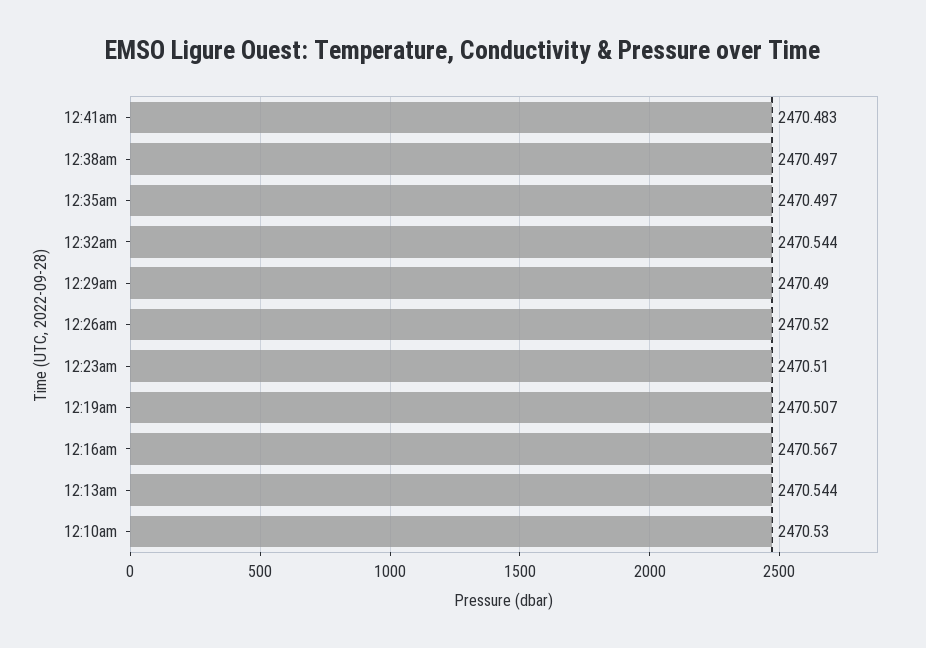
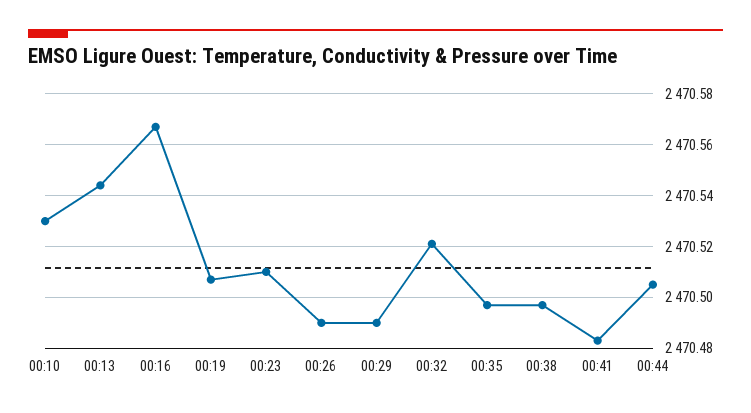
12:32am: 2470.544 -> 2470.52
12:26am: 2470.52 -> 2470.49
00:44: none -> 2470.505

